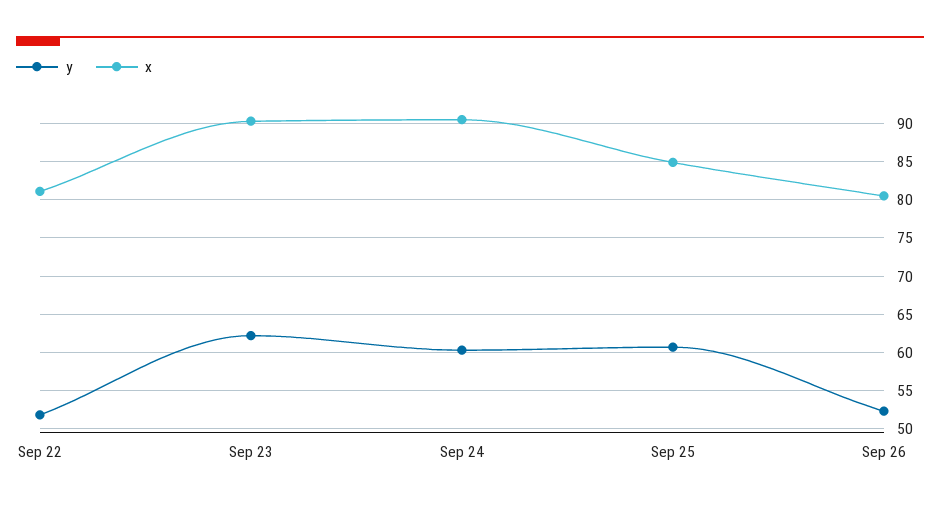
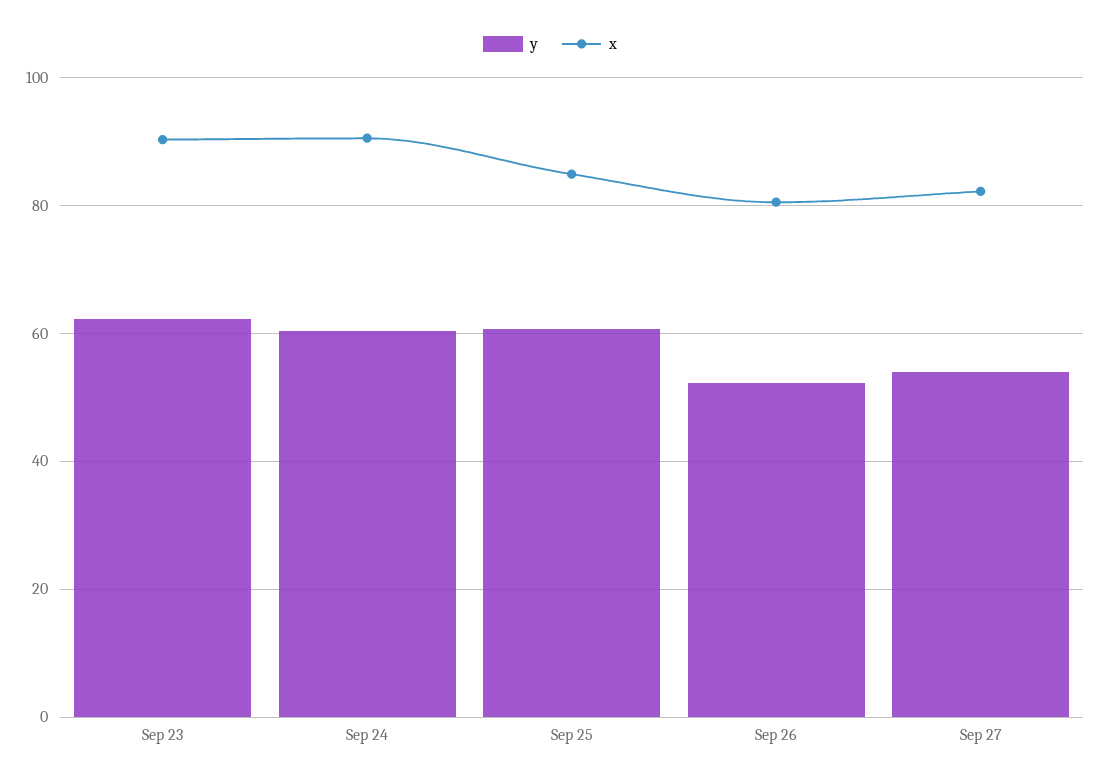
y, Sep 22: 52 -> none
x, Sep 22: 81 -> none
y, Sep 27: none -> 54
x, Sep 27: none -> 82

